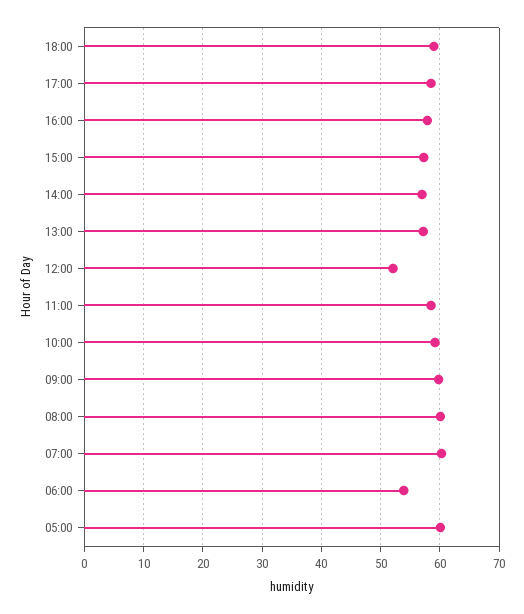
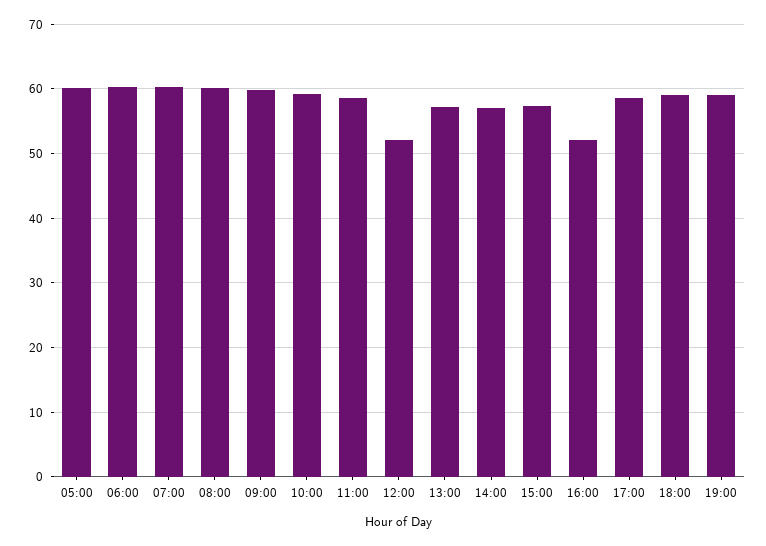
16:00: 58 -> 52
06:00: 54 -> 60
19:00: none -> 59

